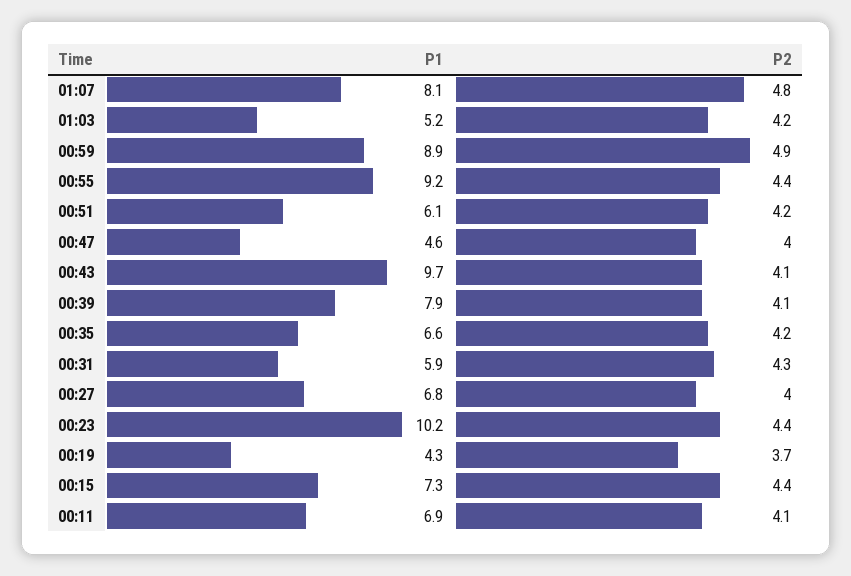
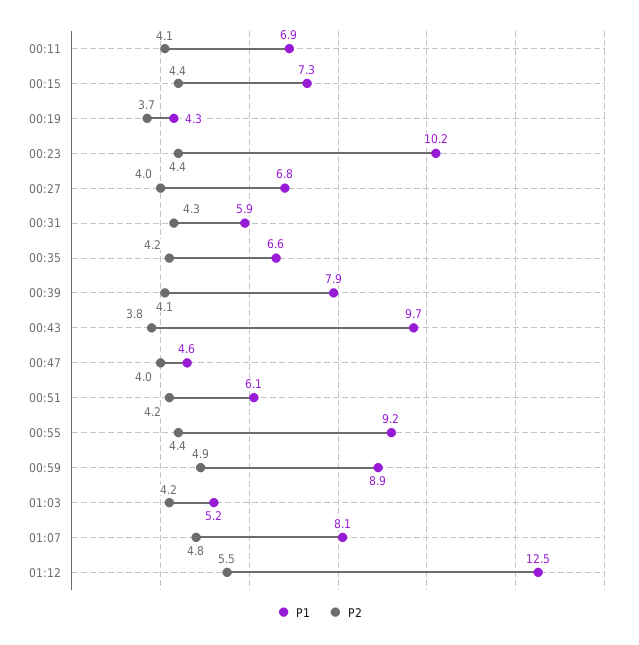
P2, 00:43: 4.1 -> 3.8
P1, 01:12: none -> 12.5
P2, 01:12: none -> 5.5

